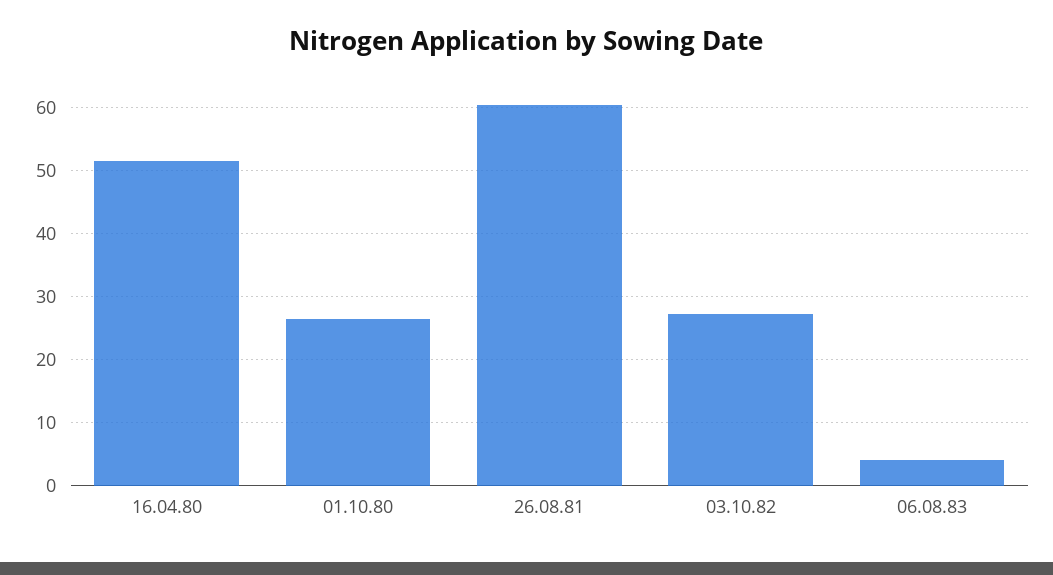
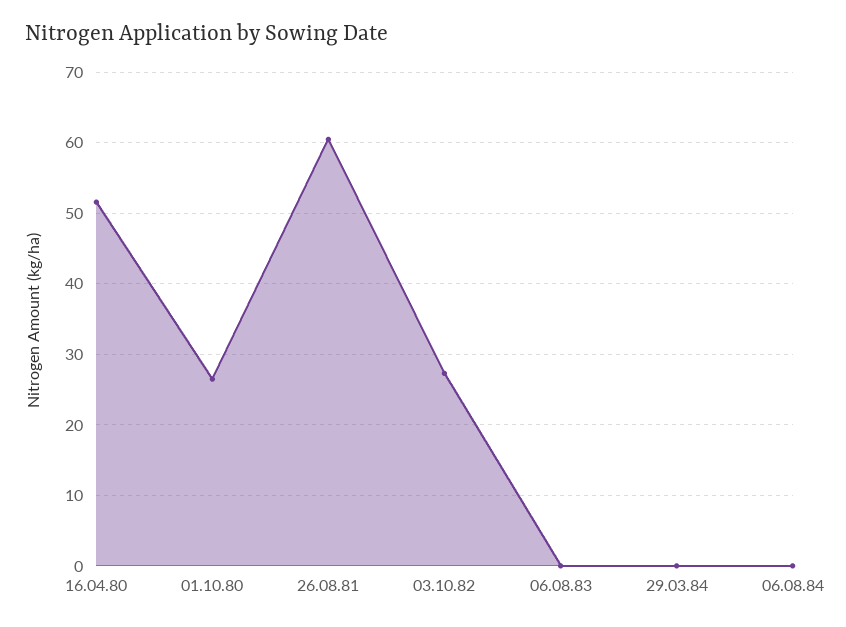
06.08.83: 4 -> 0
29.03.84: none -> 0
06.08.84: none -> 0

